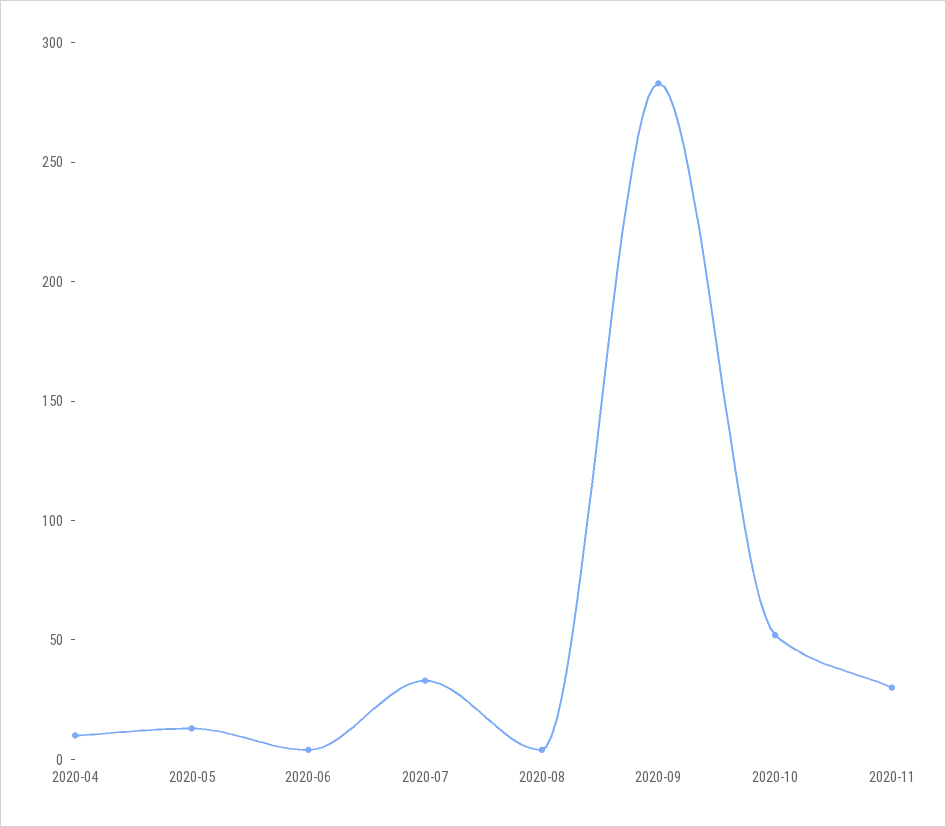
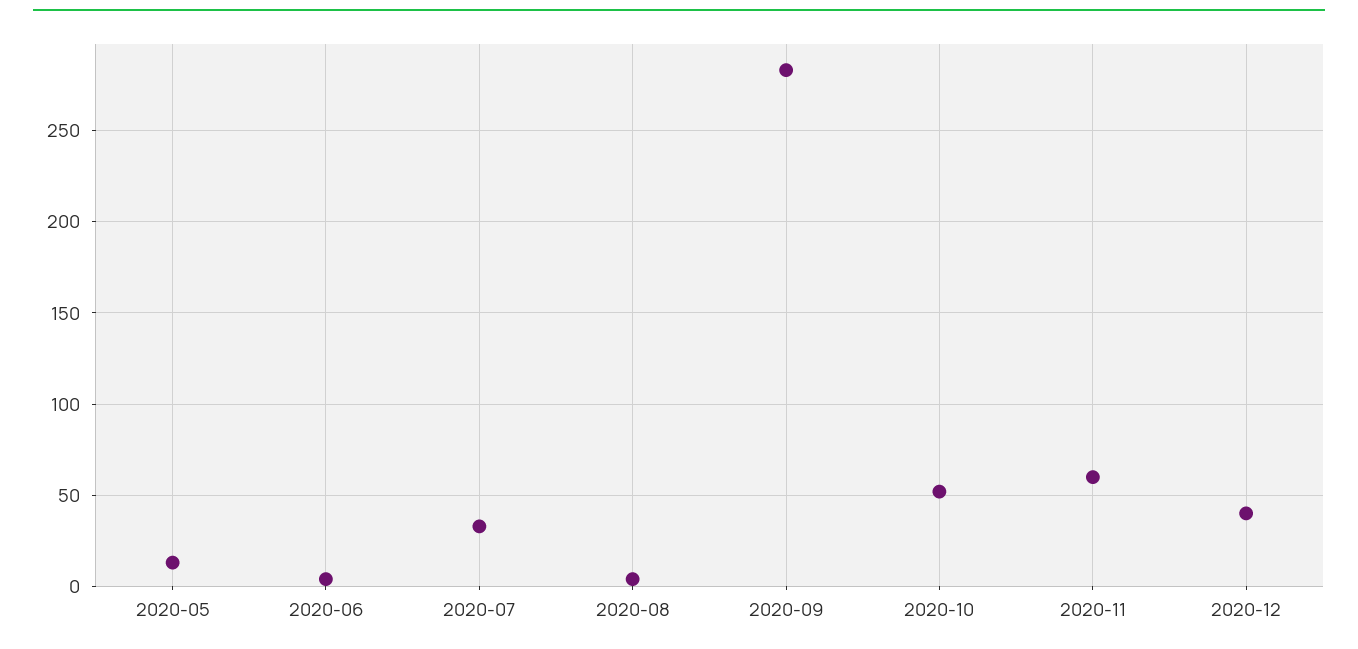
2020-04: 10 -> none
2020-11: 30 -> 60
2020-12: none -> 40

